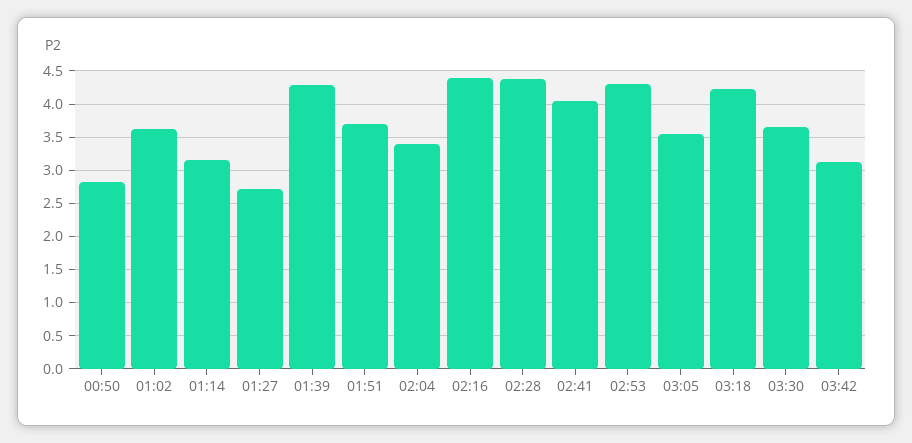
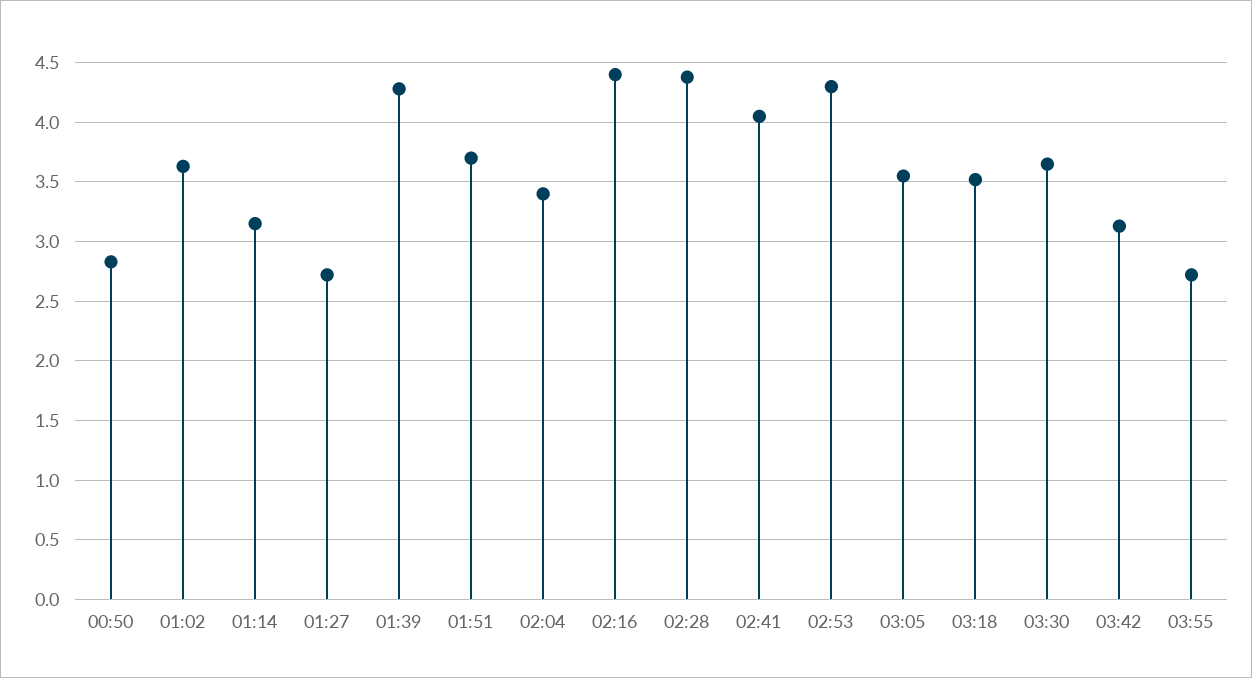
03:18: 4.2 -> 3.5
03:55: none -> 2.7

